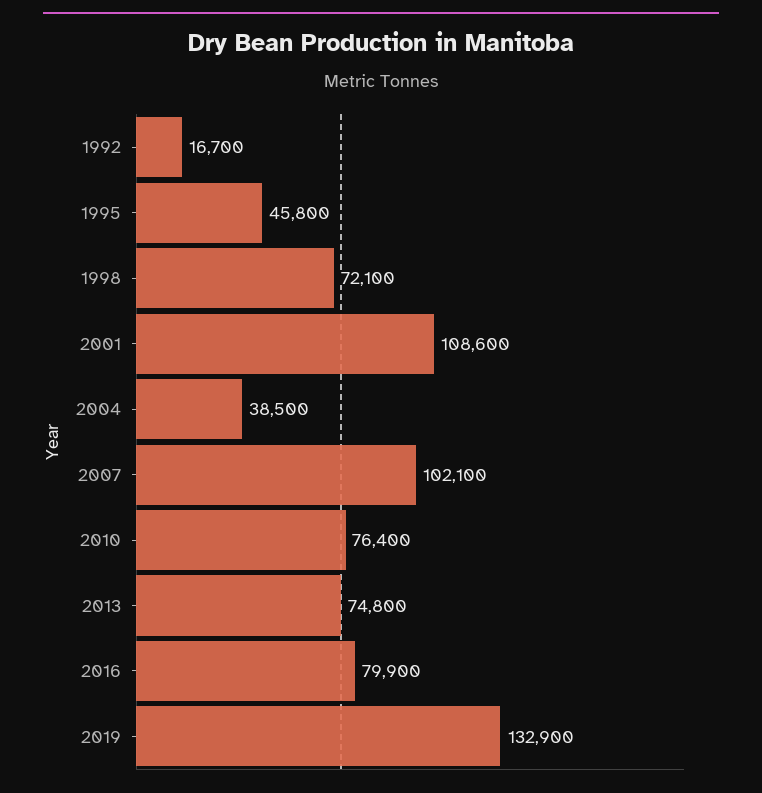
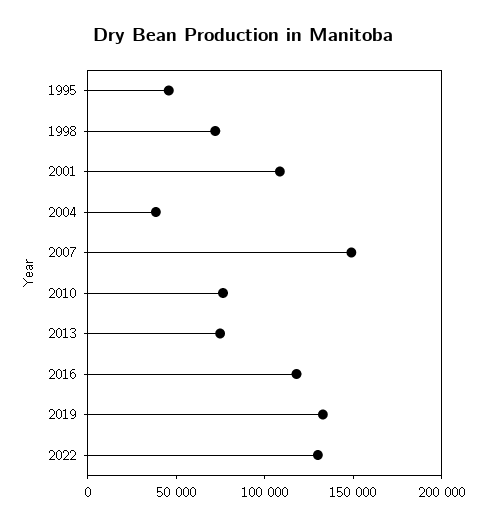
1992: 16700 -> none
2007: 102100 -> 150000
2016: 79900 -> 120000
2022: none -> 130000

